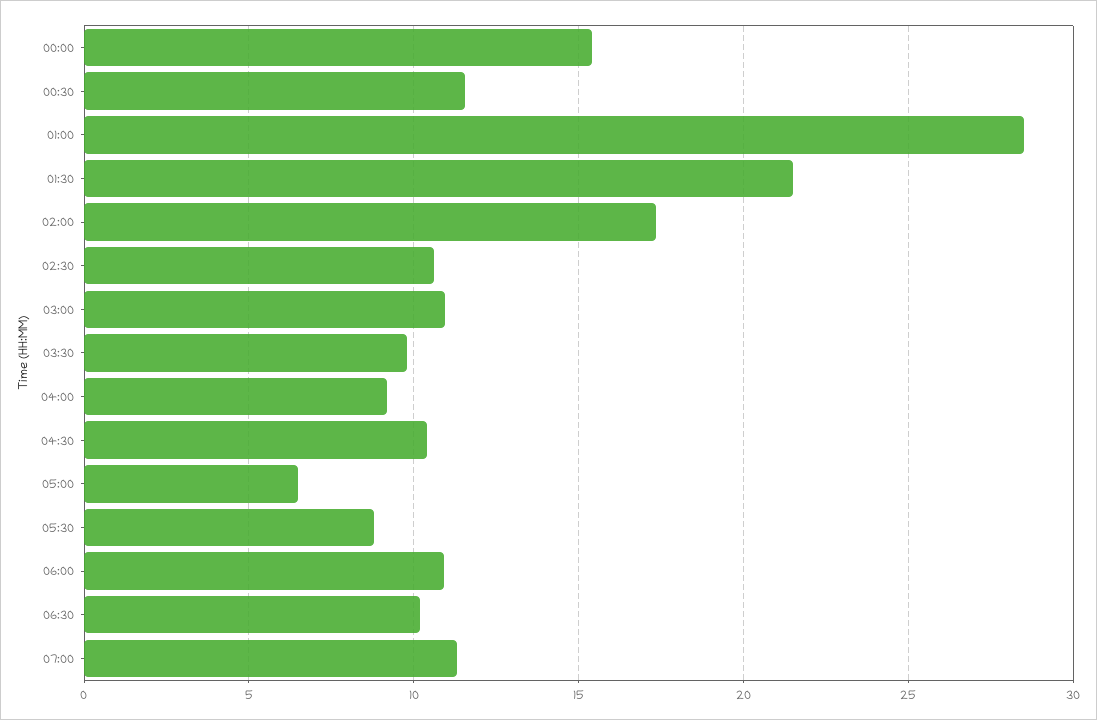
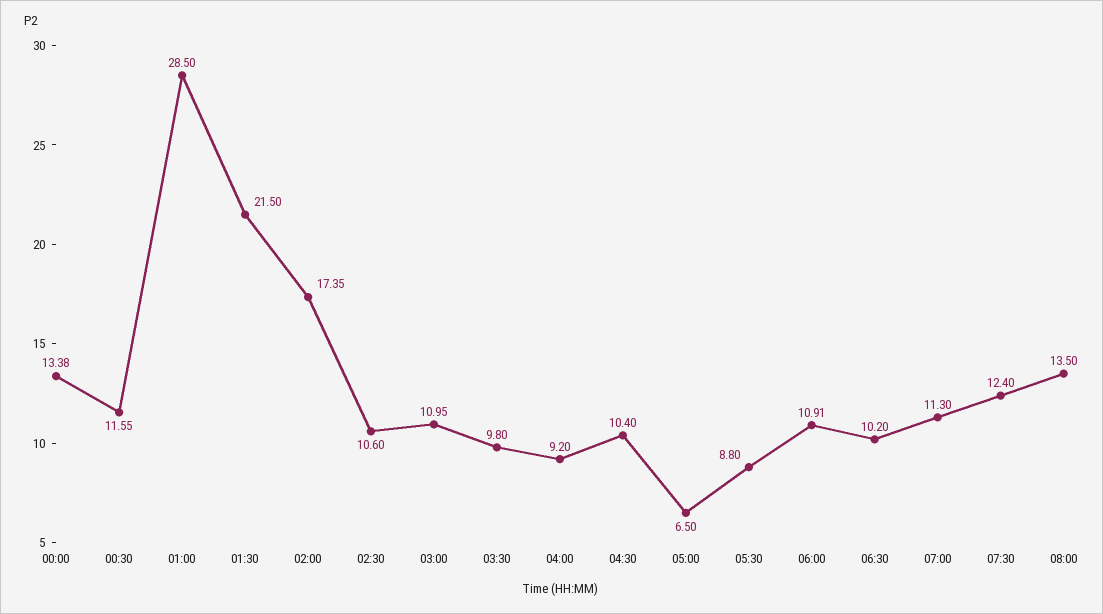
00:00: 15.5 -> 13.38
07:30: none -> 12.4
08:00: none -> 13.5

